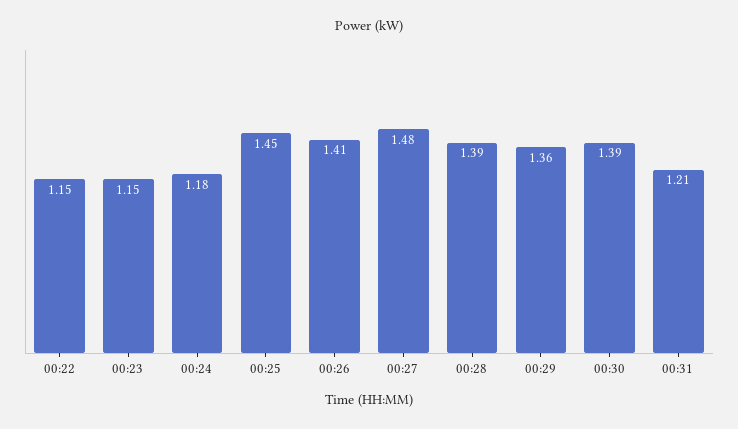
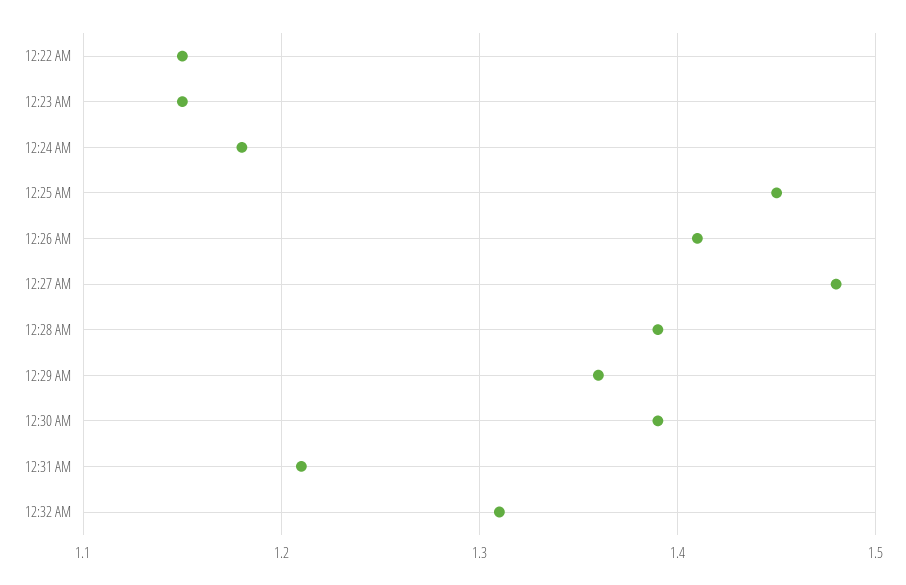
12:32 AM: none -> 1.31

